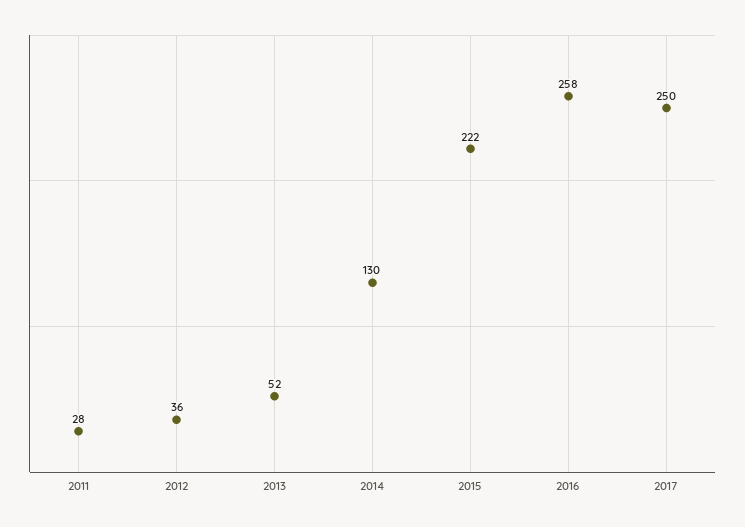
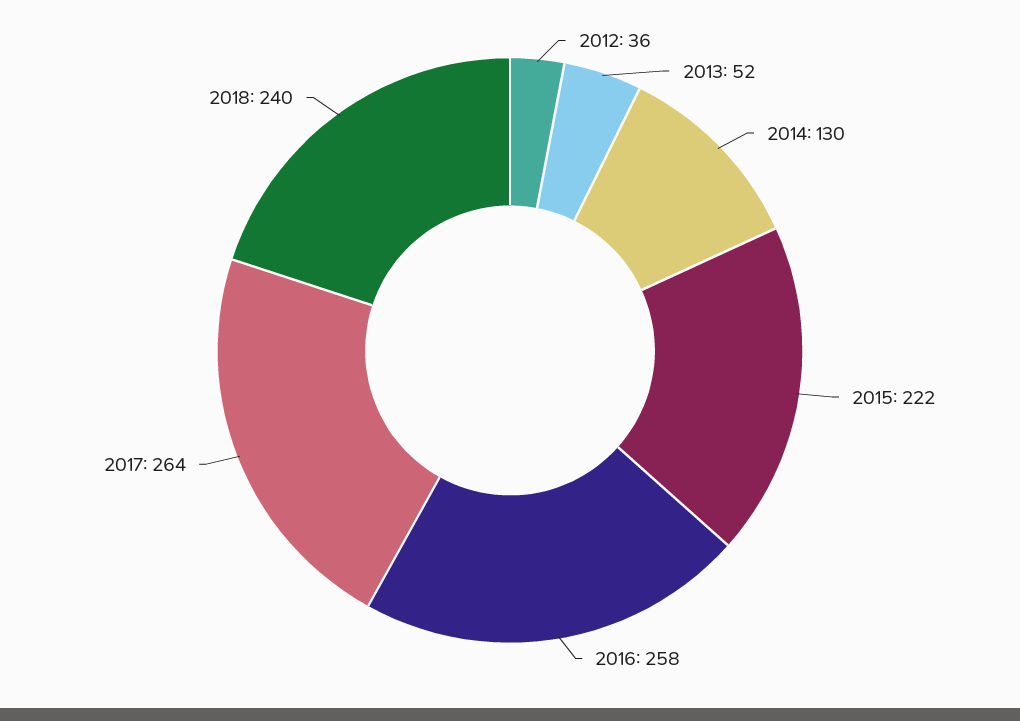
2011: 28 -> none
2017: 250 -> 264
2018: none -> 240

